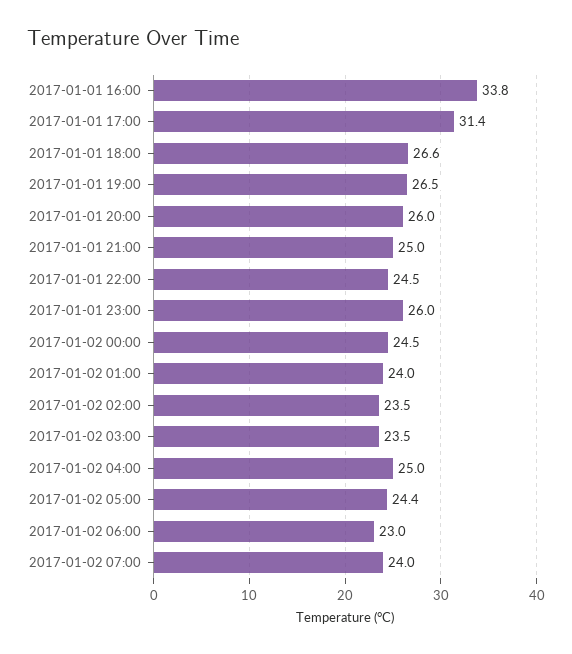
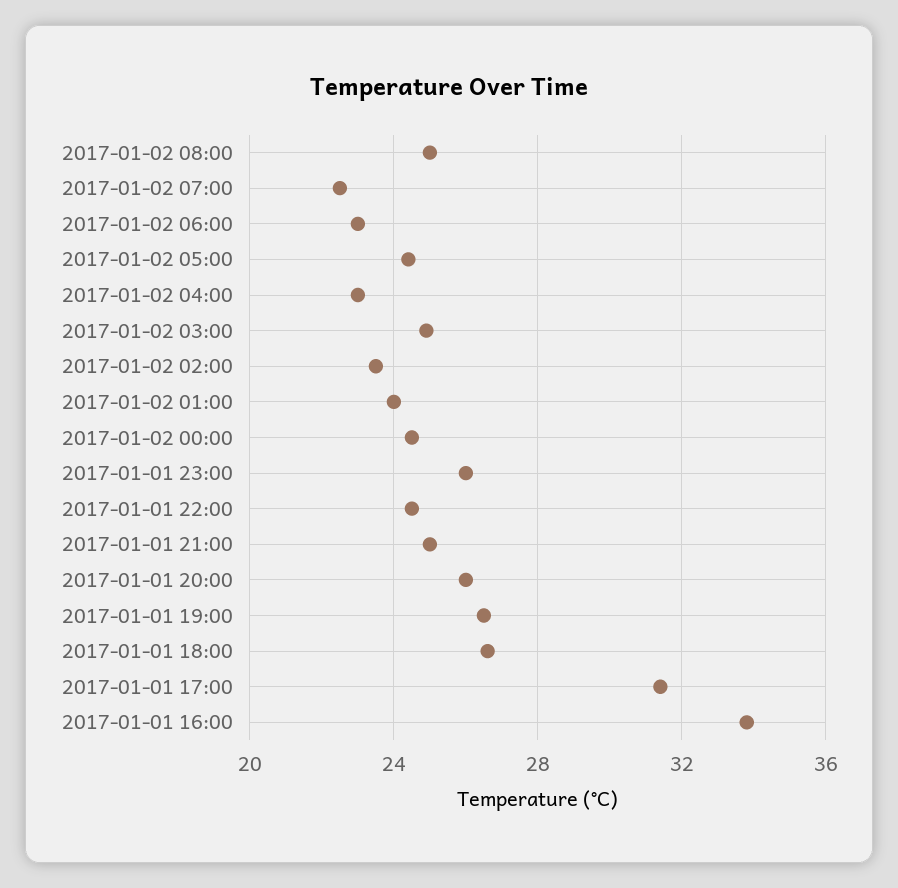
2017-01-02 03:00: 23.5 -> 25
2017-01-02 04:00: 25 -> 23
2017-01-02 07:00: 24 -> 22.5
2017-01-02 08:00: none -> 25

